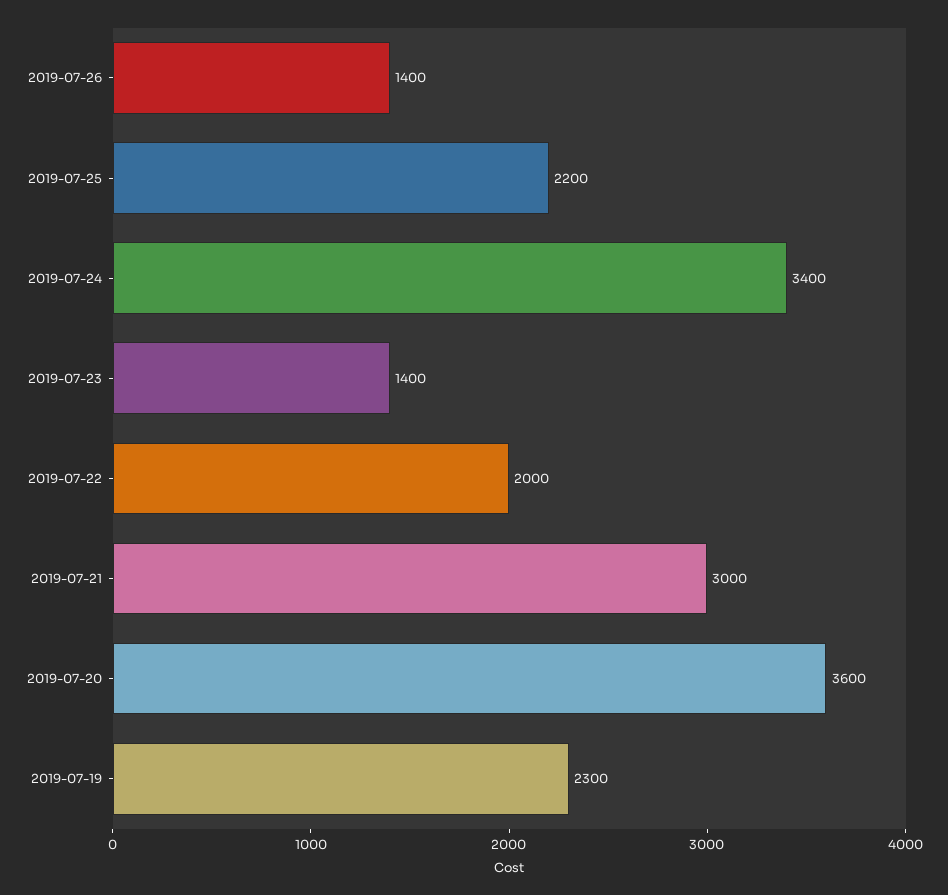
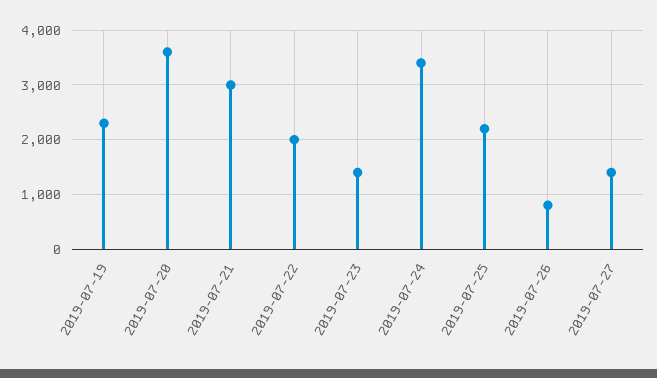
2019-07-26: 1400 -> 800
2019-07-27: none -> 1400

